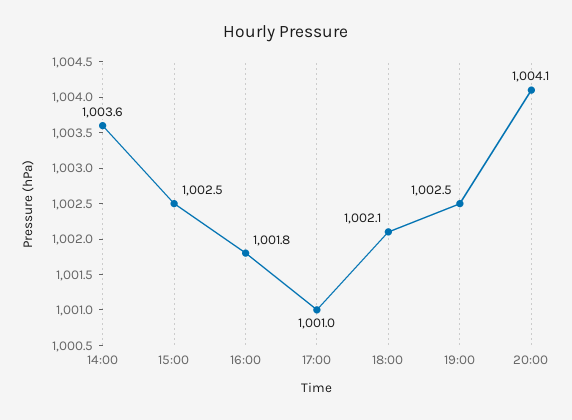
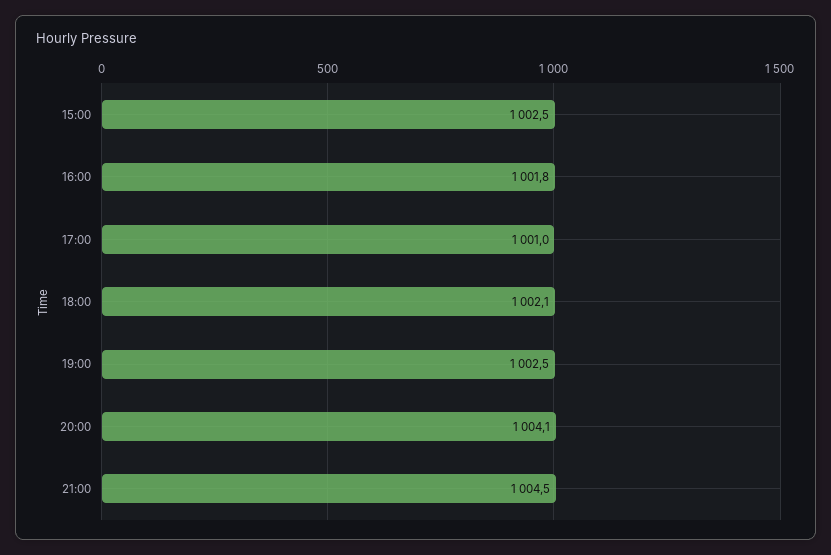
14:00: 1003.6 -> none
21:00: none -> 1004.5

